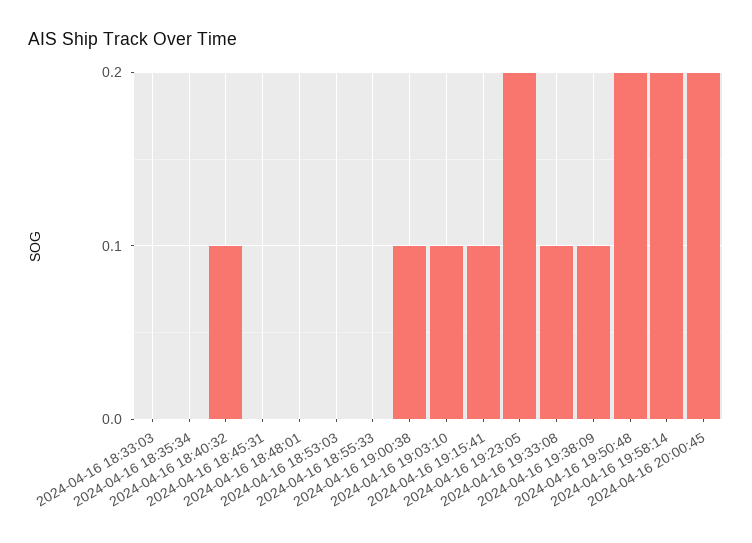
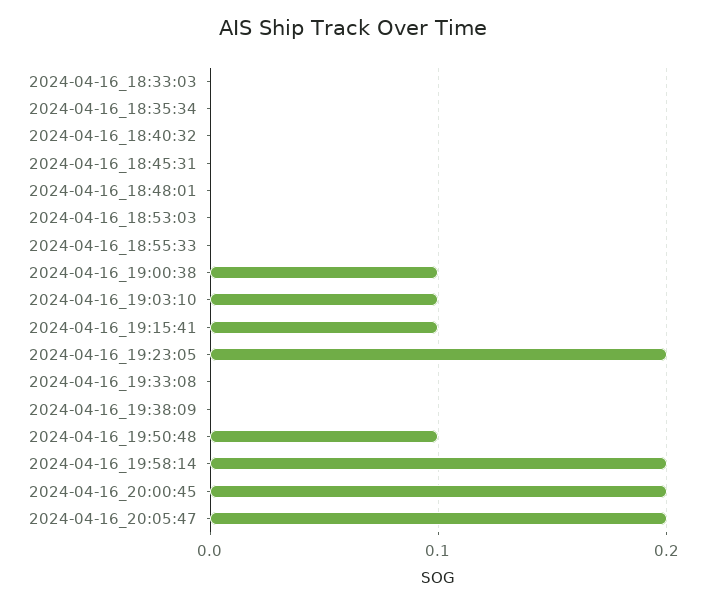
2024-04-16 18:40:32: 0.1 -> 0
2024-04-16 19:33:08: 0.1 -> 0
2024-04-16 19:38:09: 0.1 -> 0
2024-04-16 19:50:48: 0.2 -> 0.1
2024-04-16_20:05:47: none -> 0.2

